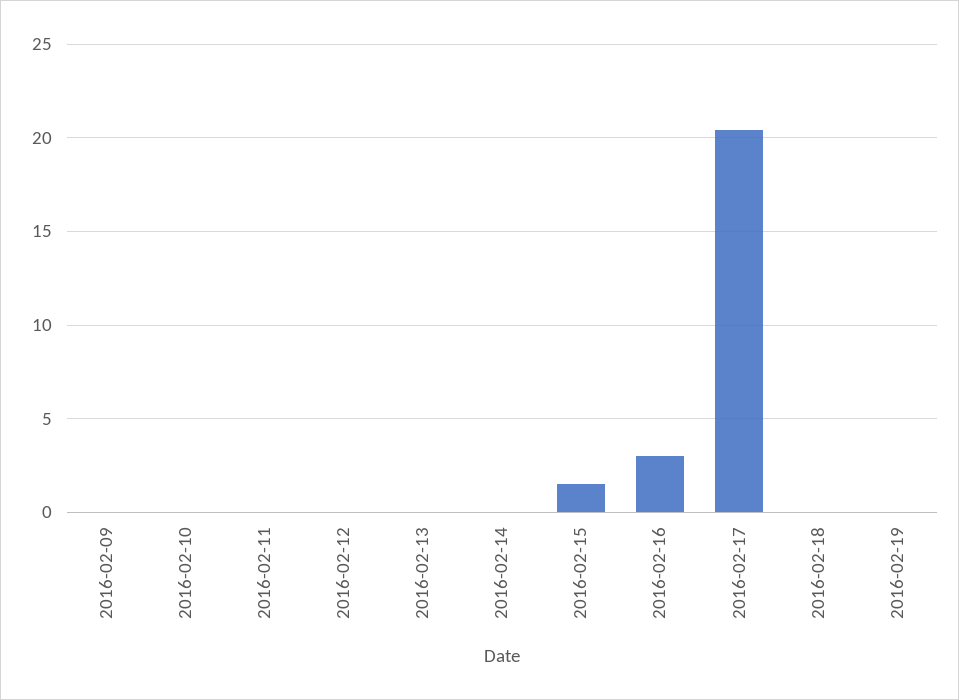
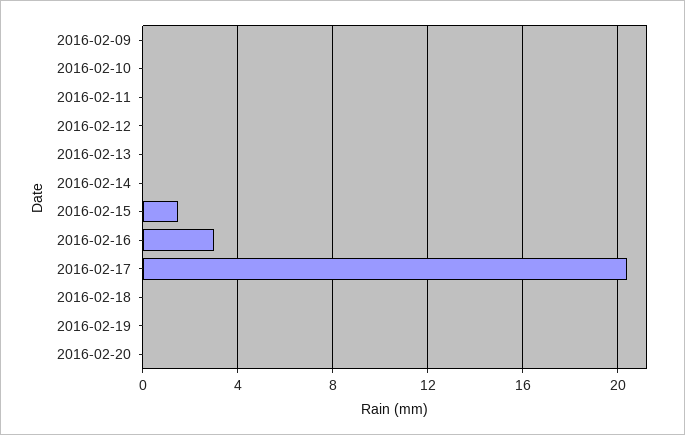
2016-02-20: none -> 0

